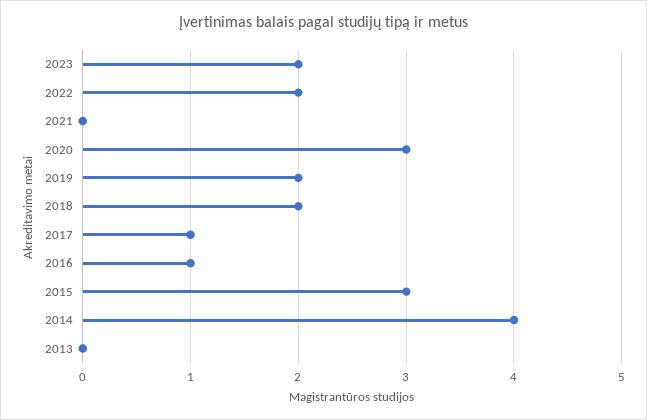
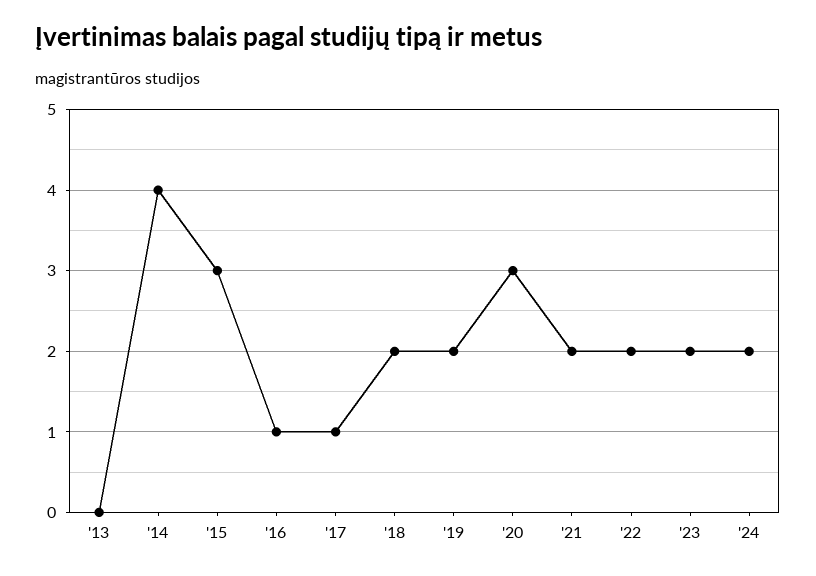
2021: 0 -> 2
'24: none -> 2

